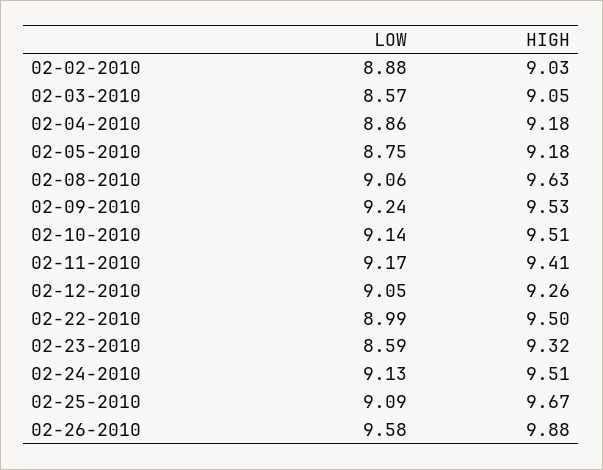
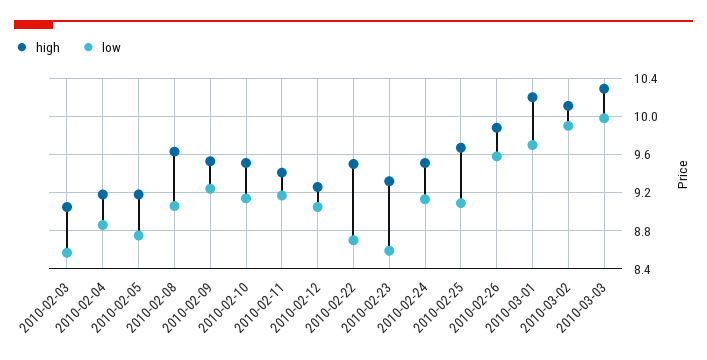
LOW, 02-02-2010: 8.88 -> none
HIGH, 02-02-2010: 9.03 -> none
LOW, 02-22-2010: 8.99 -> 8.7
HIGH, 2010-03-01: none -> 10.2
LOW, 2010-03-01: none -> 9.7
HIGH, 2010-03-02: none -> 10.1
LOW, 2010-03-02: none -> 9.9
HIGH, 2010-03-03: none -> 10.3
LOW, 2010-03-03: none -> 10

